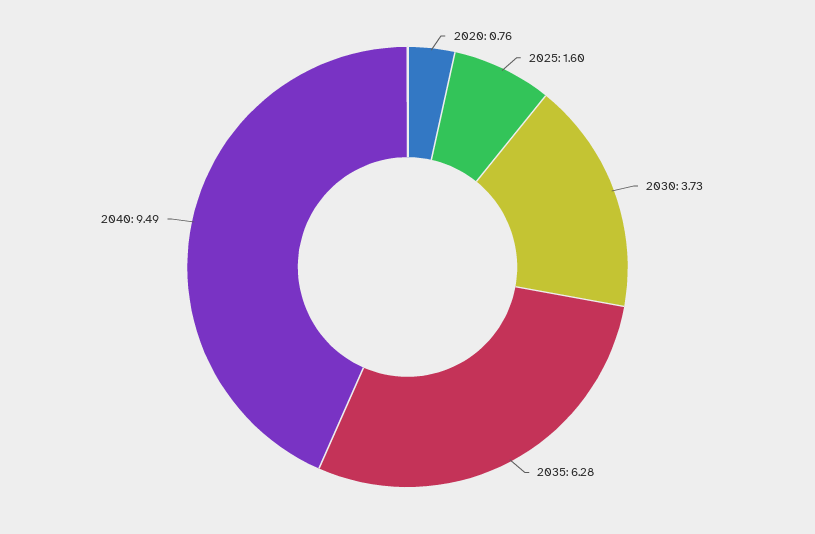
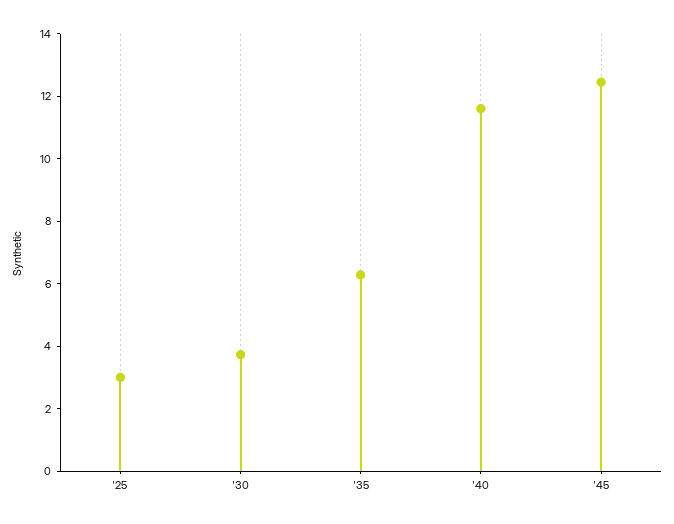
2020: 0.76 -> none
2025: 1.6 -> 3
2040: 9.49 -> 11.5
'45: none -> 12.5

